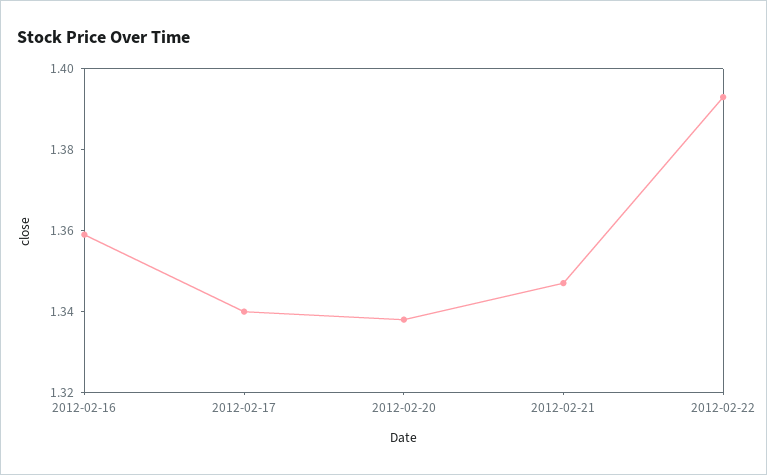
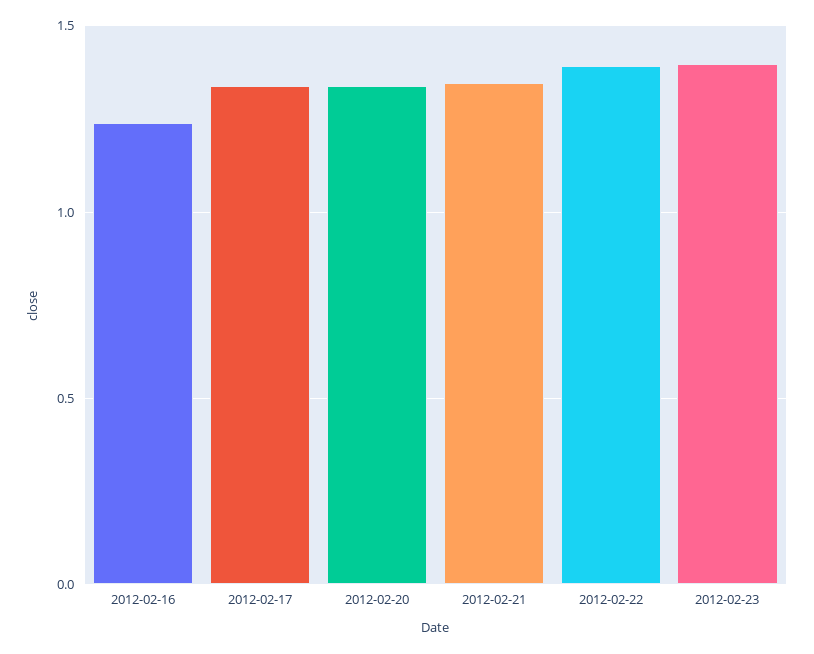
2012-02-16: 1.36 -> 1.25
2012-02-23: none -> 1.4

